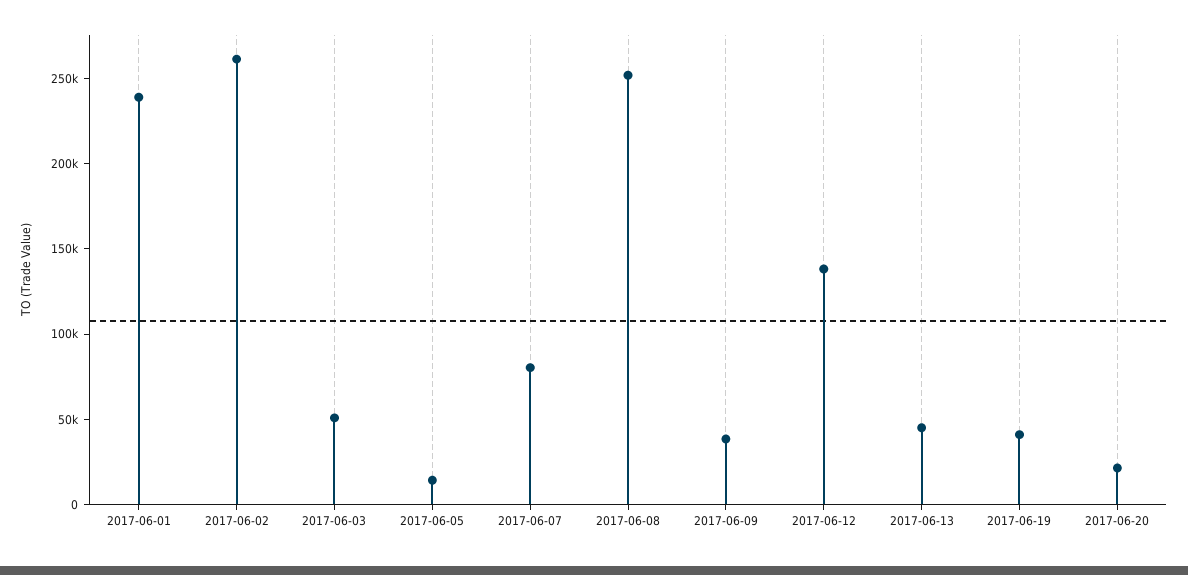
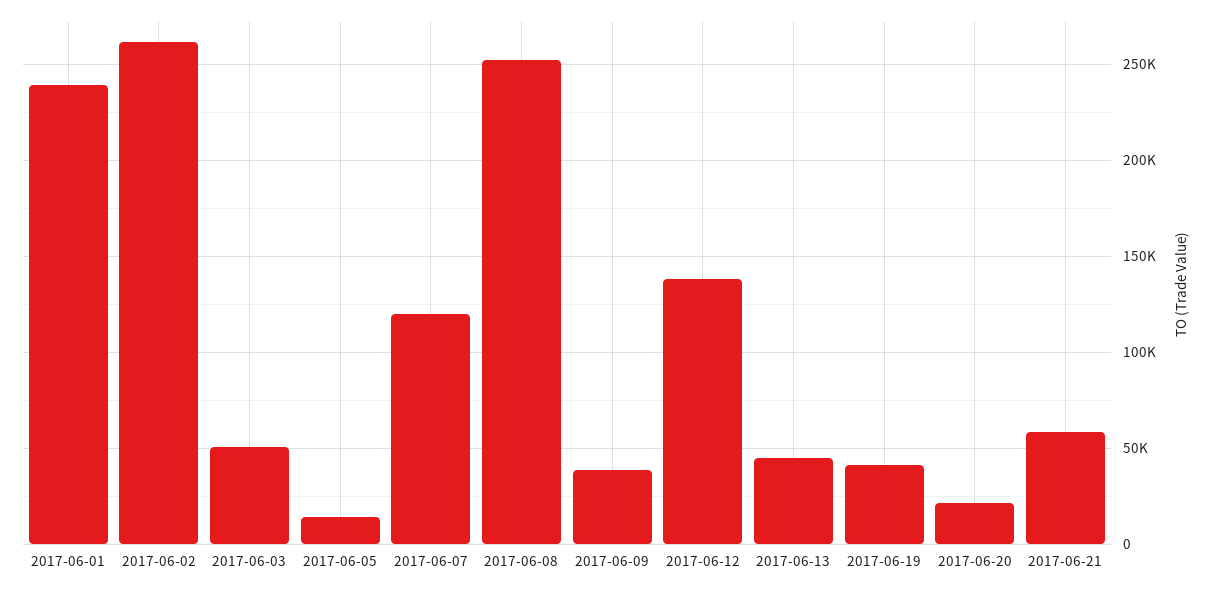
2017-06-07: 80000 -> 120000
2017-06-21: none -> 60000

